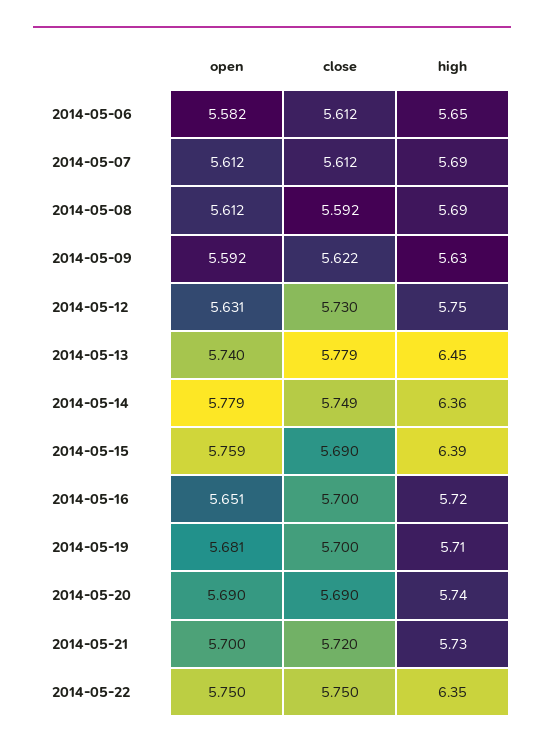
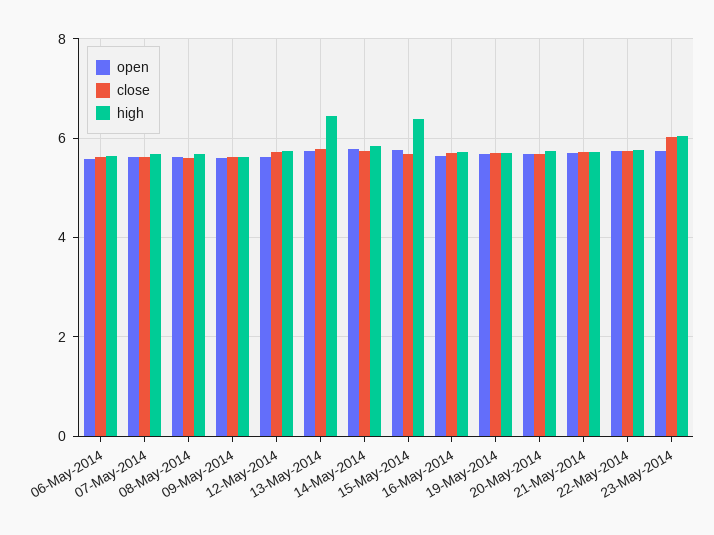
high, 2014-05-14: 6.36 -> 5.8
high, 2014-05-22: 6.35 -> 5.8
open, 23-May-2014: none -> 5.8
close, 23-May-2014: none -> 6
high, 23-May-2014: none -> 6

